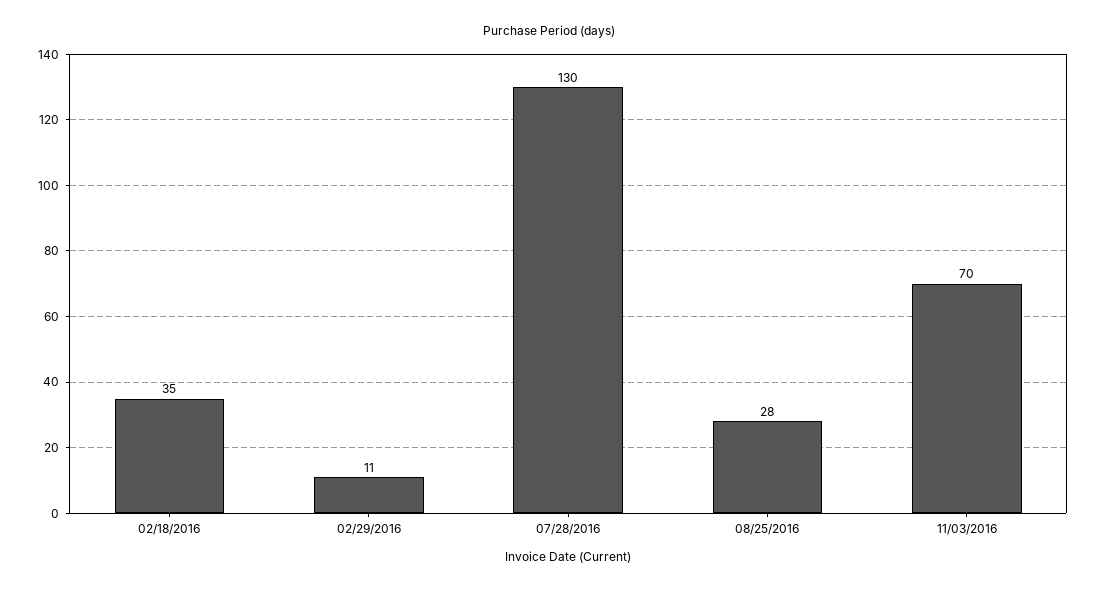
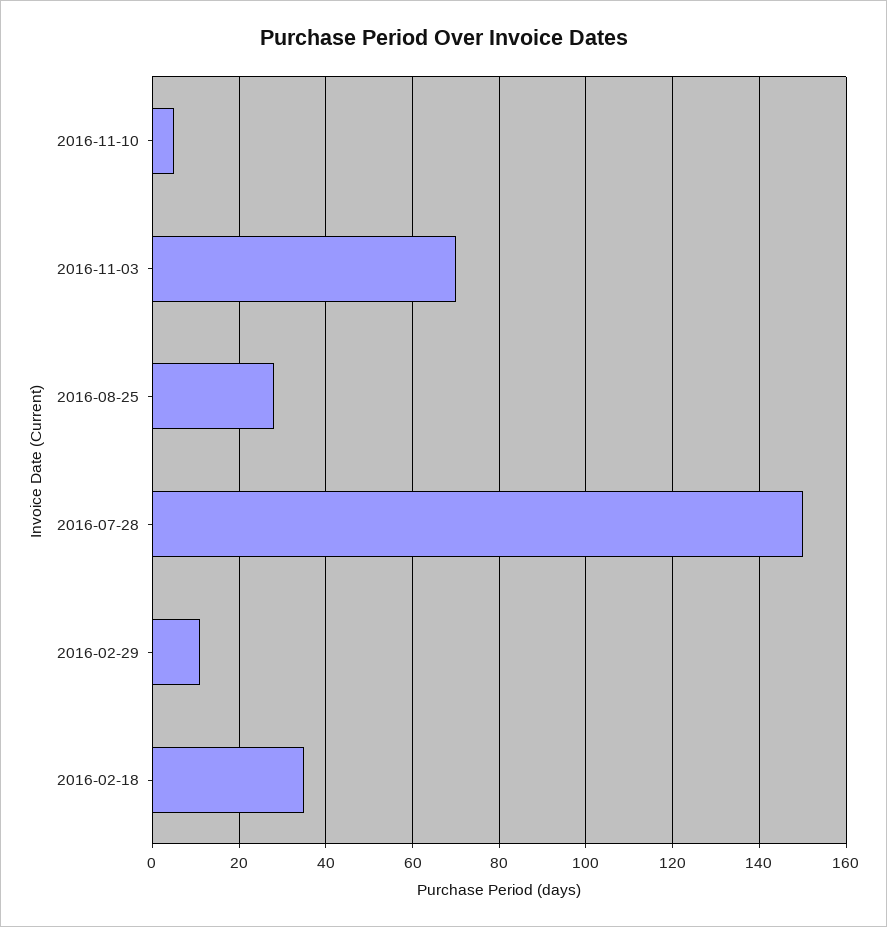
07/28/2016: 130 -> 150
2016-11-10: none -> 5

